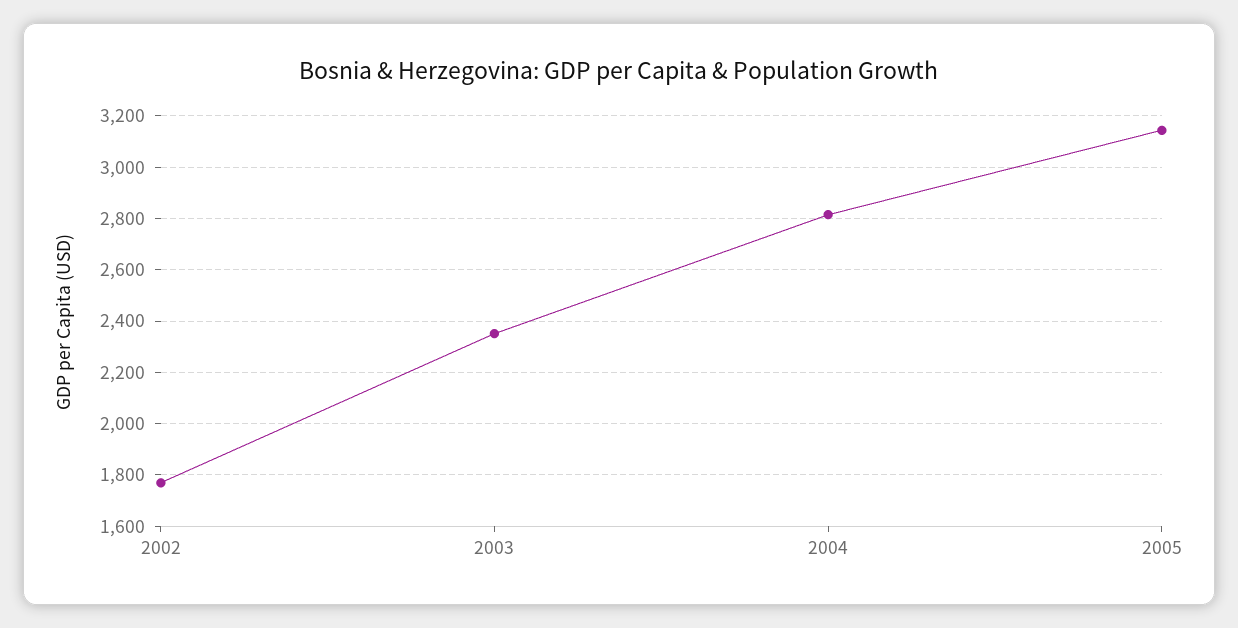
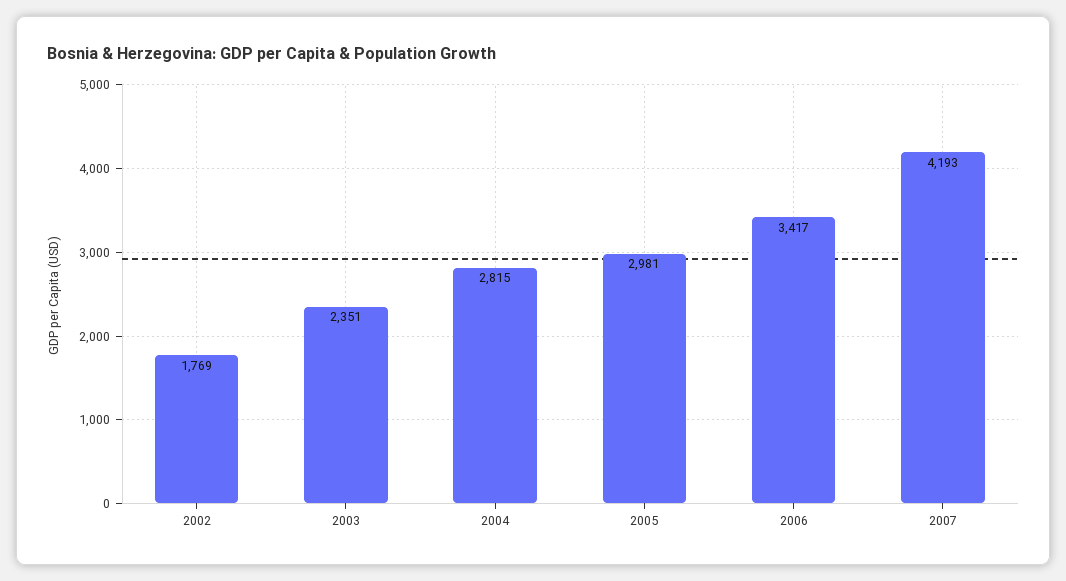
2005: 3150 -> 2981
2006: none -> 3417
2007: none -> 4193

